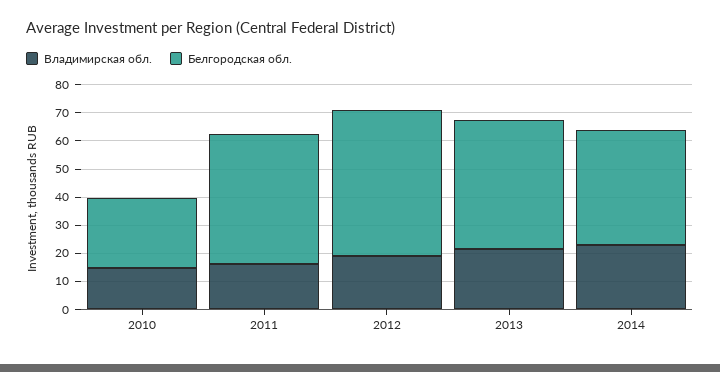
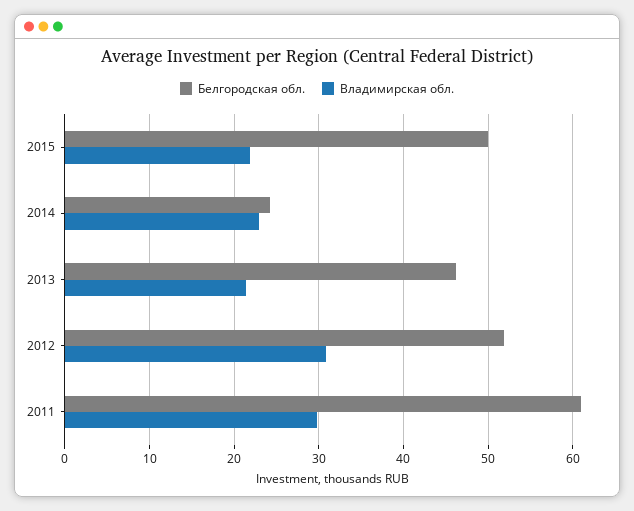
Владимирская обл., 2010: 15 -> none
Белгородская обл., 2010: 25 -> none
Владимирская обл., 2011: 15 -> 30
Белгородская обл., 2011: 45 -> 61
Владимирская обл., 2012: 20 -> 31
Белгородская обл., 2014: 40 -> 24
Белгородская обл., 2015: none -> 50
Владимирская обл., 2015: none -> 22

